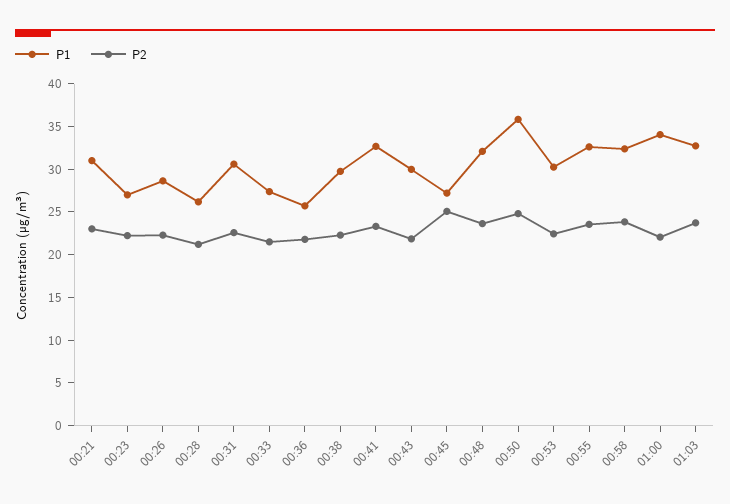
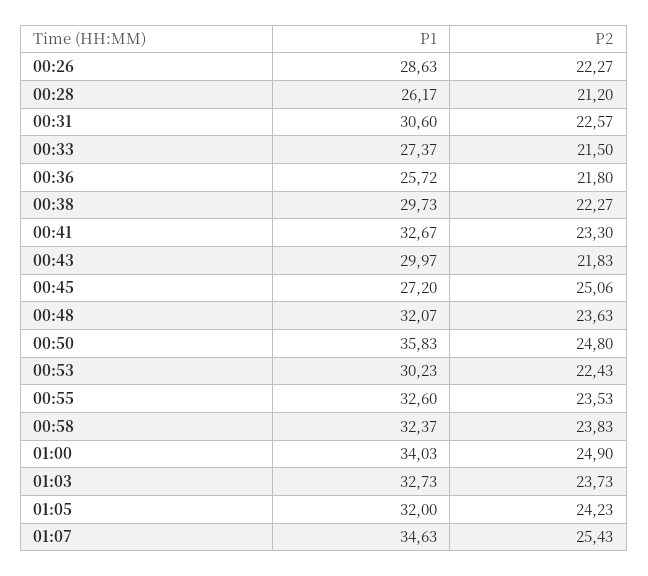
P1, 00:21: 31 -> none
P2, 00:21: 23 -> none
P1, 00:23: 27 -> none
P2, 00:23: 22 -> none
P2, 01:00: 22 -> 24.9
P1, 01:05: none -> 32
P2, 01:05: none -> 24.23
P1, 01:07: none -> 34.63
P2, 01:07: none -> 25.43

